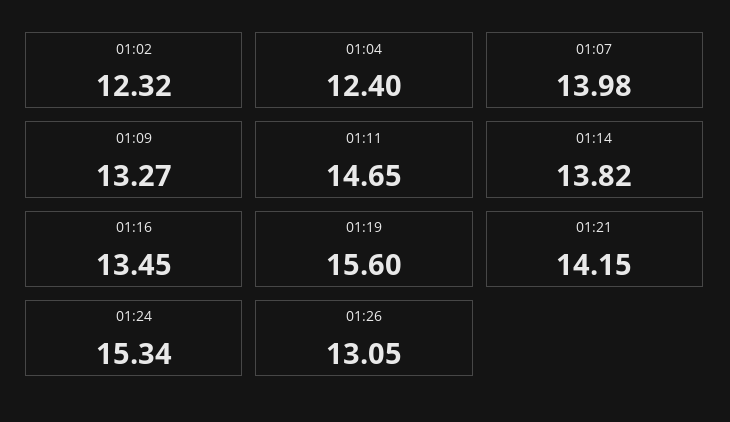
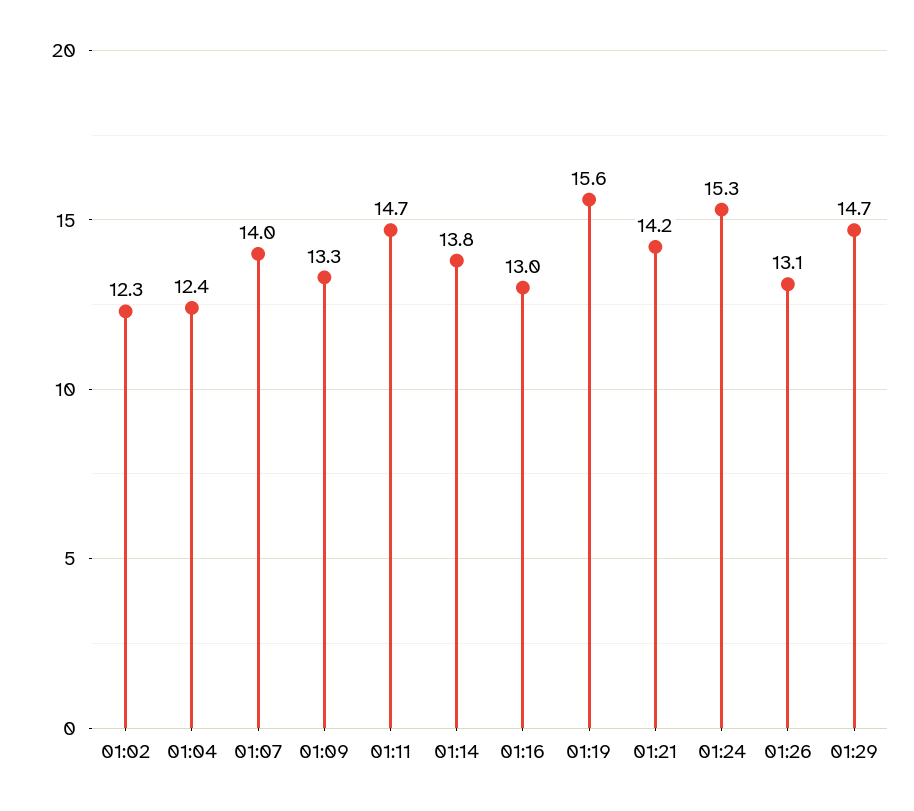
01:16: 13.45 -> 13
01:29: none -> 14.7

